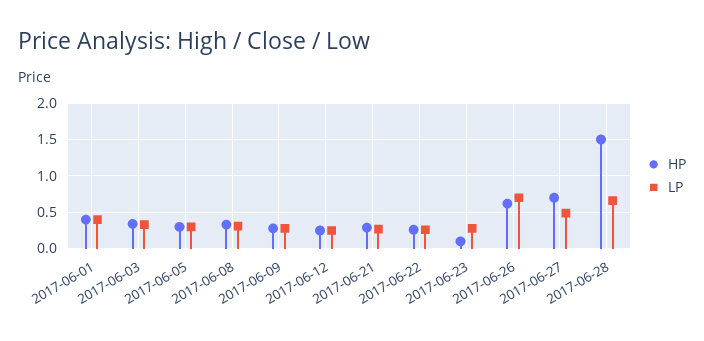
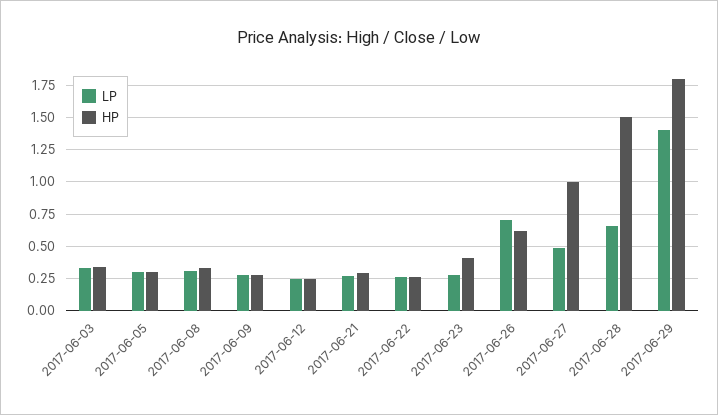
HP, 2017-06-01: 0.4 -> none
LP, 2017-06-01: 0.4 -> none
HP, 2017-06-23: 0.1 -> 0.4
HP, 2017-06-27: 0.7 -> 1
LP, 2017-06-29: none -> 1.4
HP, 2017-06-29: none -> 1.8

